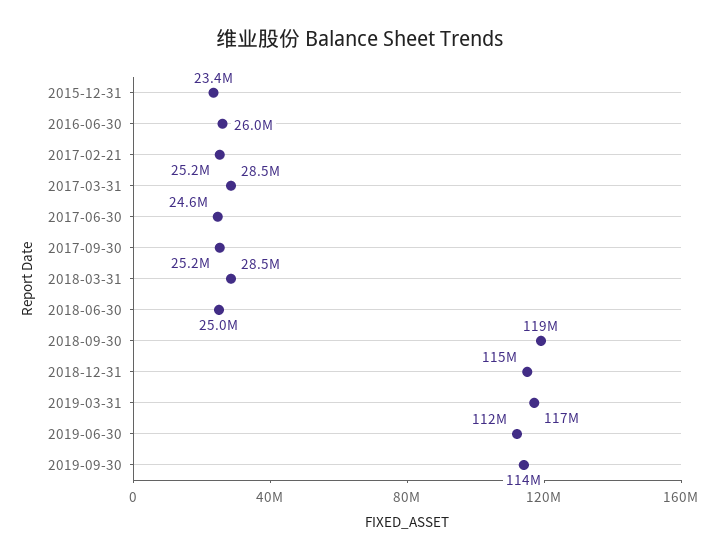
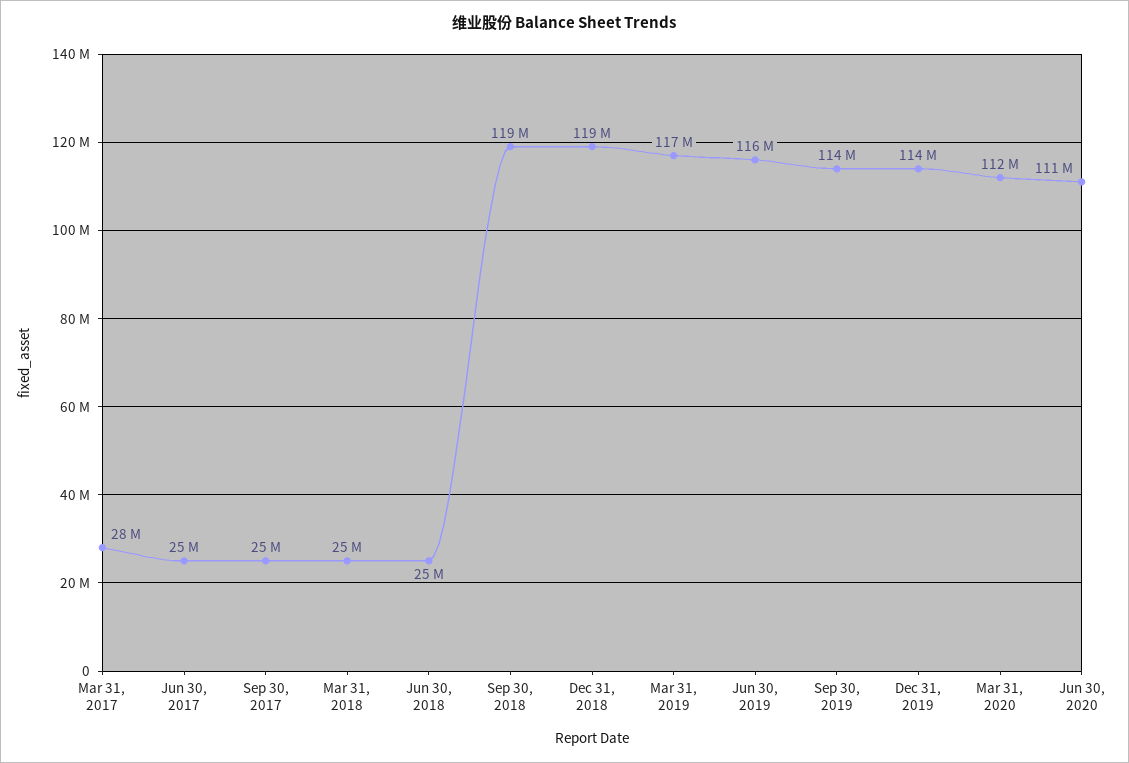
2015-12-31: 23400000 -> none
2016-06-30: 26000000 -> none
2017-02-21: 25200000 -> none
2018-03-31: 28500000 -> 25000000
2018-12-31: 115000000 -> 119000000
2019-06-30: 112000000 -> 116000000
Dec 31, 2019: none -> 114000000
Mar 31, 2020: none -> 112000000
Jun 30, 2020: none -> 111000000

